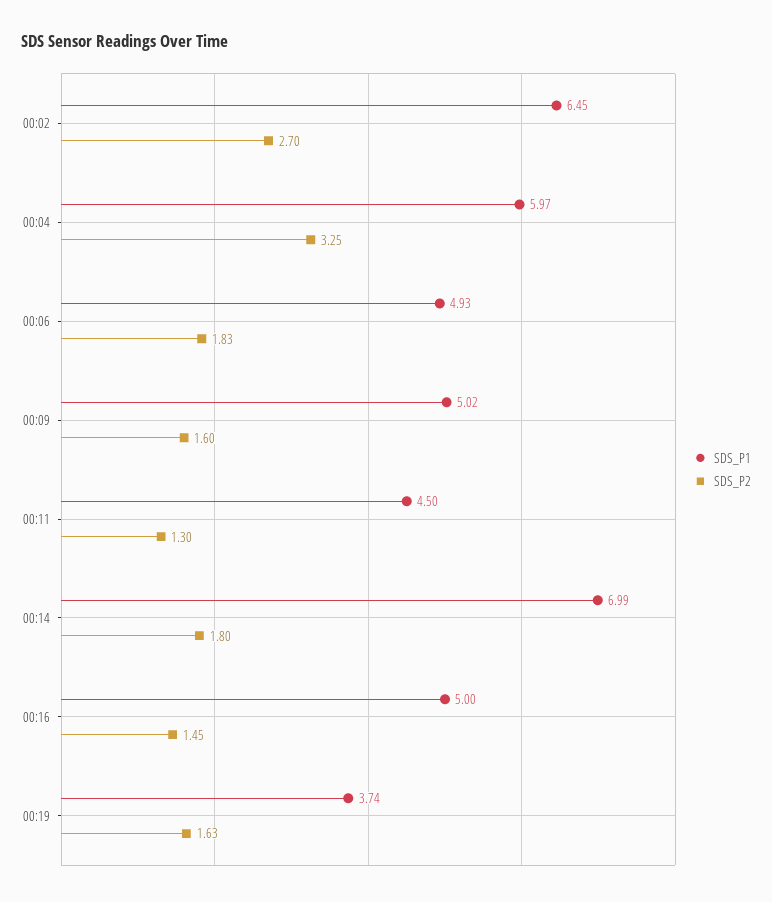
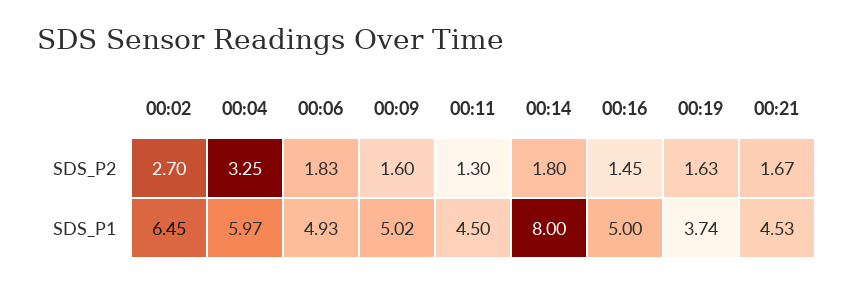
SDS_P1, 00:14: 6.99 -> 8
SDS_P2, 00:21: none -> 1.67
SDS_P1, 00:21: none -> 4.53

